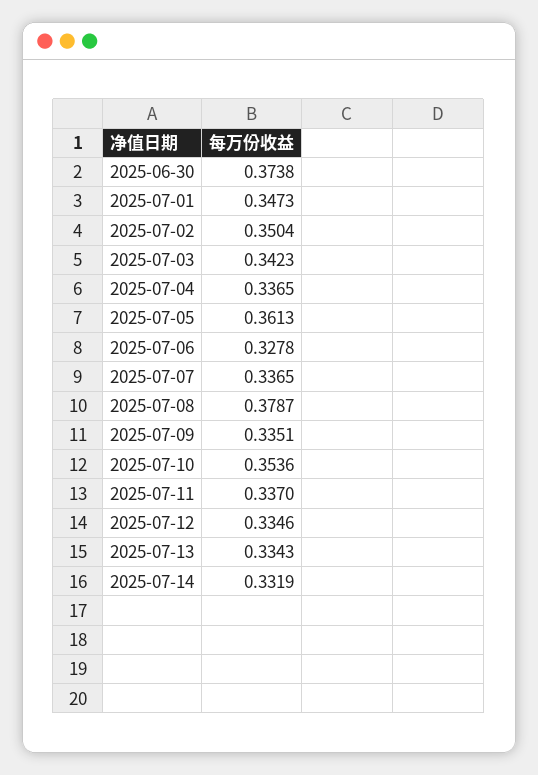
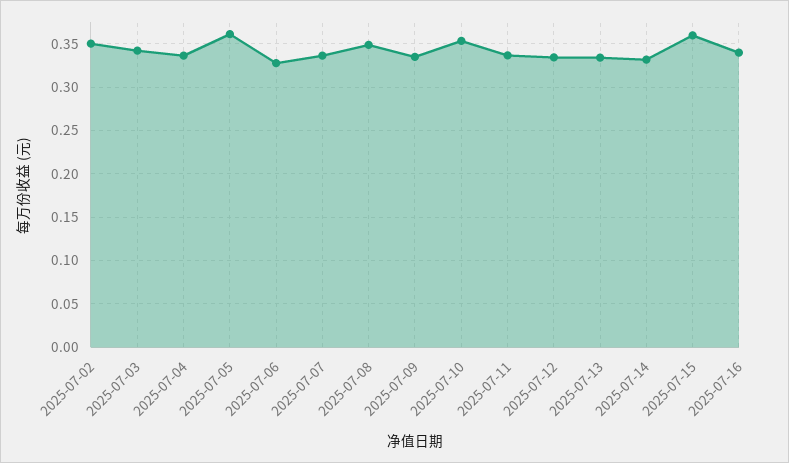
2025-06-30: 0.3738 -> none
2025-07-01: 0.3473 -> none
2025-07-08: 0.3787 -> 0.35
2025-07-15: none -> 0.36
2025-07-16: none -> 0.34

